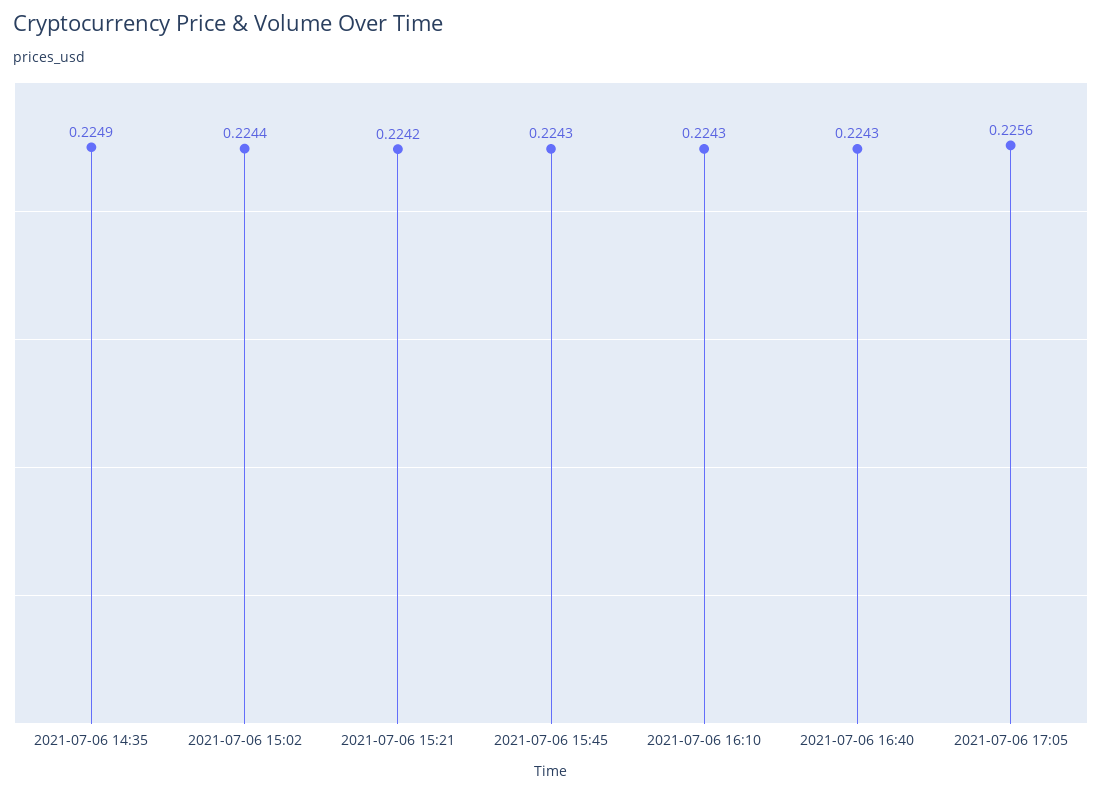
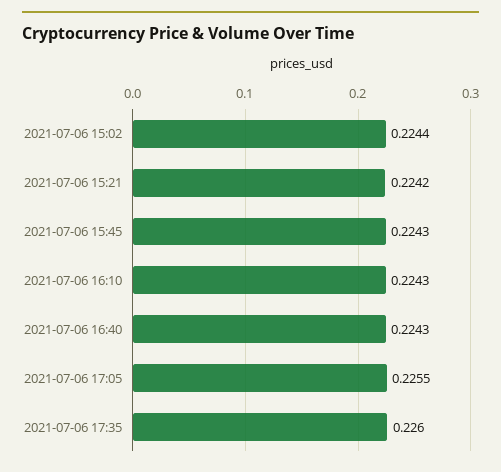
2021-07-06 14:35: 0.2249 -> none
2021-07-06 17:05: 0.2256 -> 0.2255
2021-07-06 17:35: none -> 0.226

